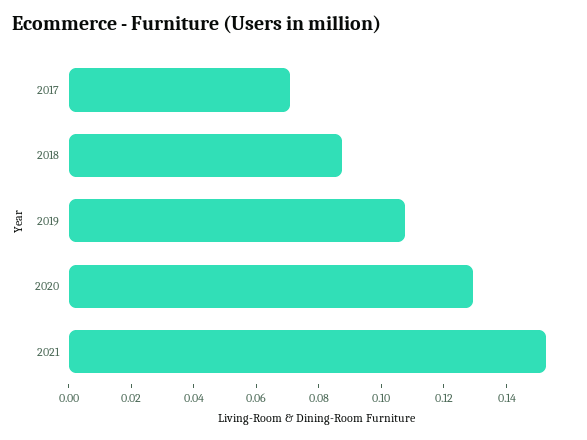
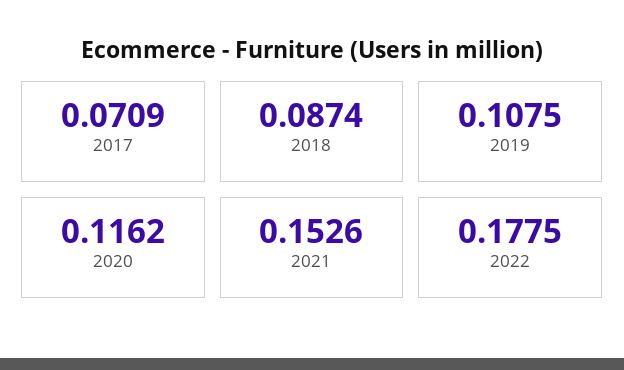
2020: 0.13 -> 0.1162
2022: none -> 0.1775

